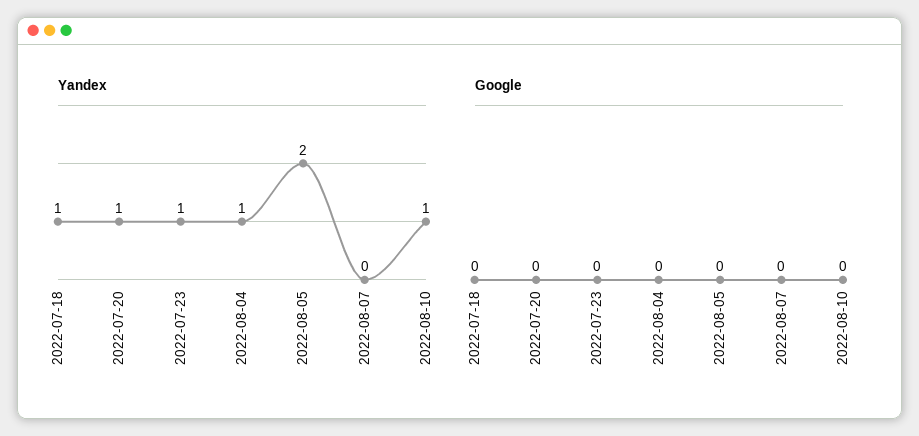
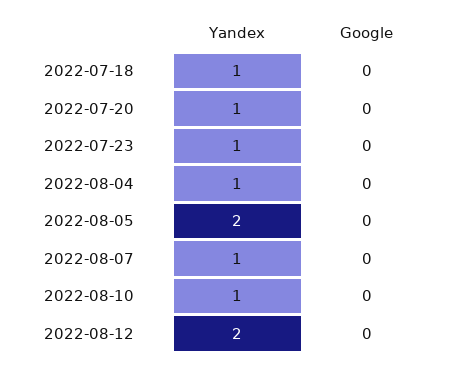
Yandex, 2022-08-07: 0 -> 1
Yandex, 2022-08-12: none -> 2
Google, 2022-08-12: none -> 0

